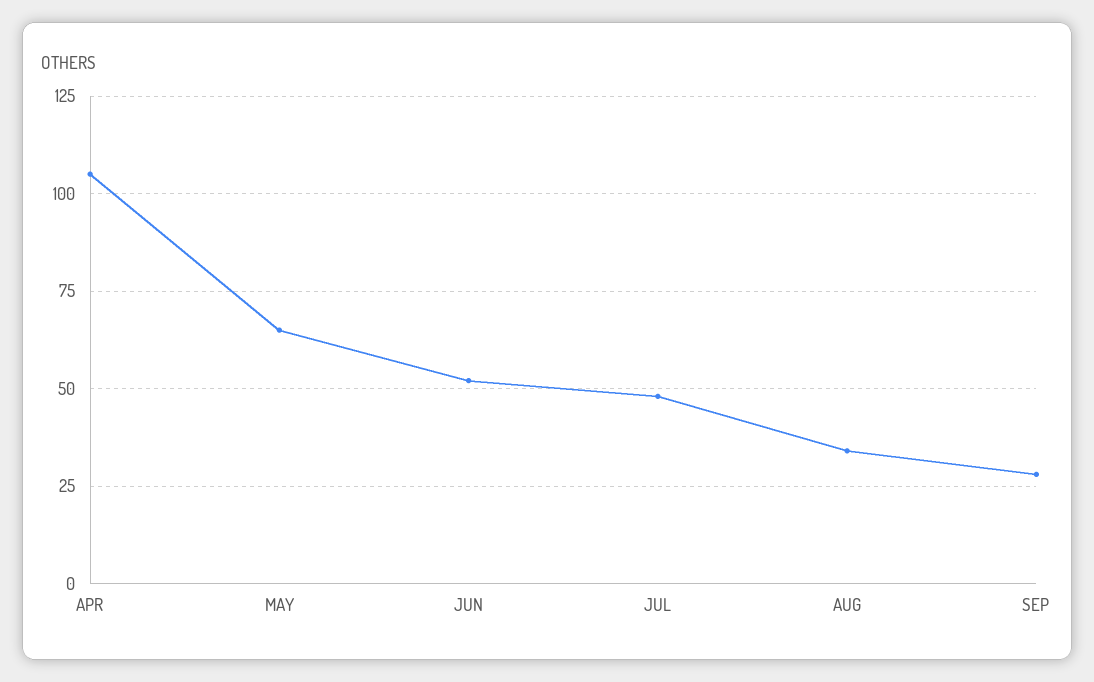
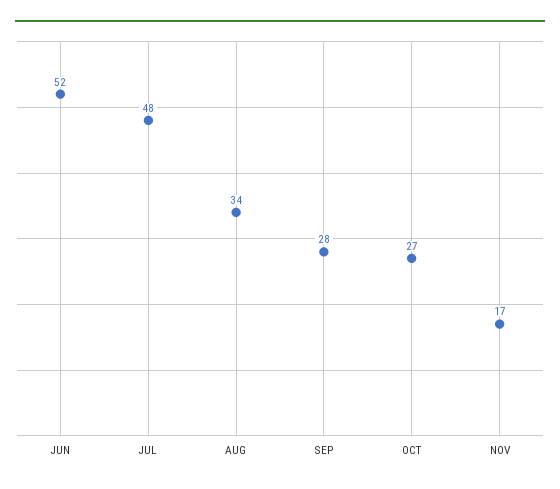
APR: 105 -> none
MAY: 65 -> none
OCT: none -> 27
NOV: none -> 17

